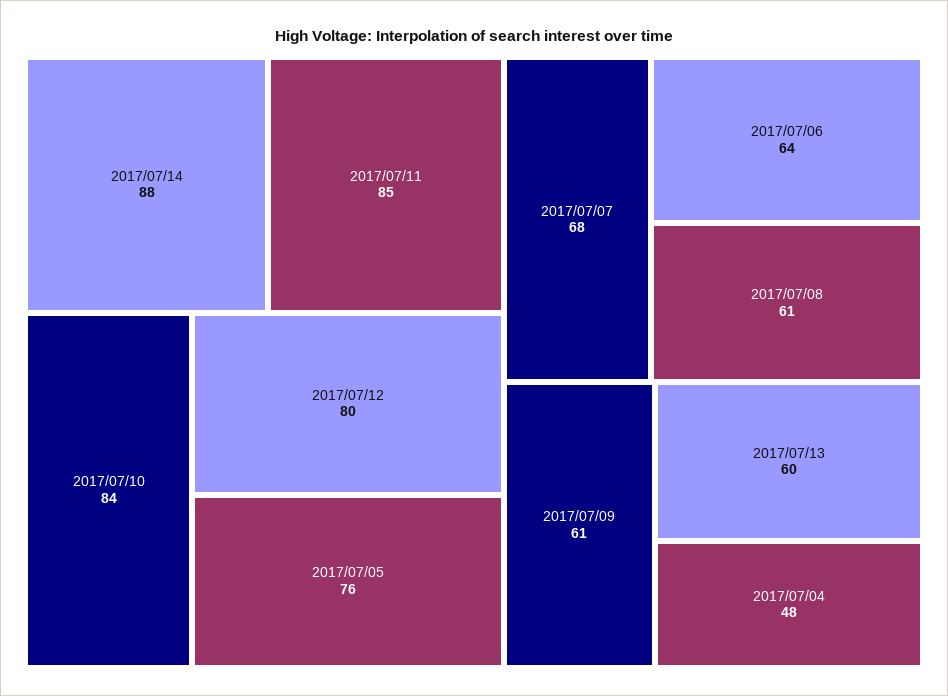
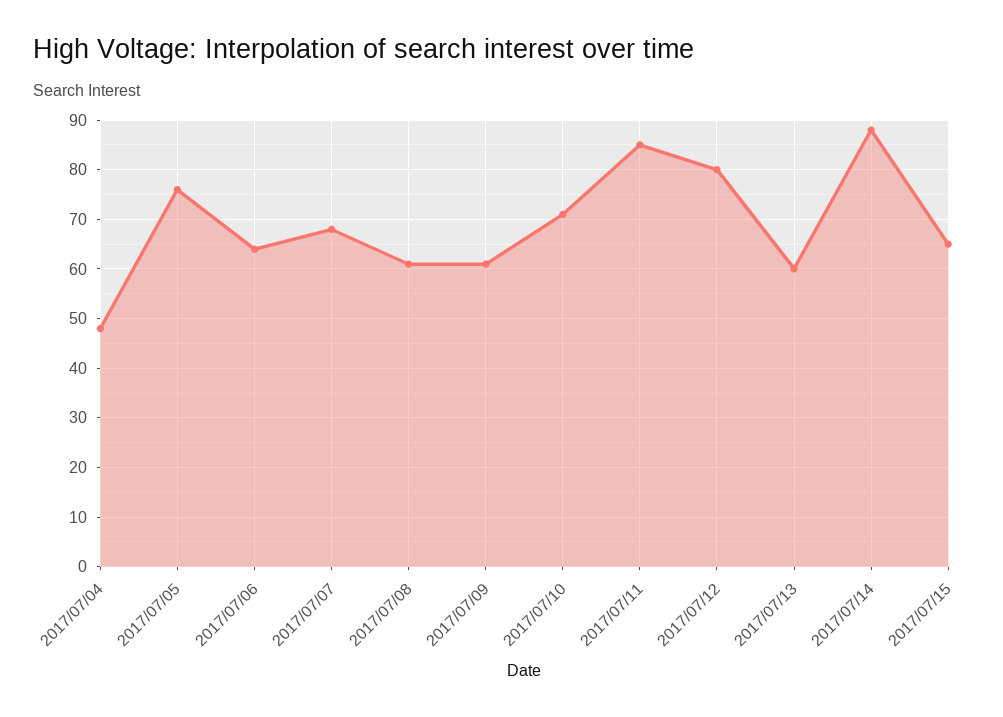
2017/07/10: 84 -> 70
2017/07/15: none -> 65

